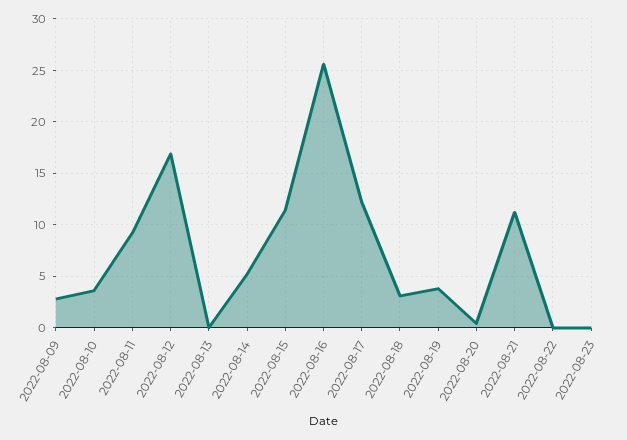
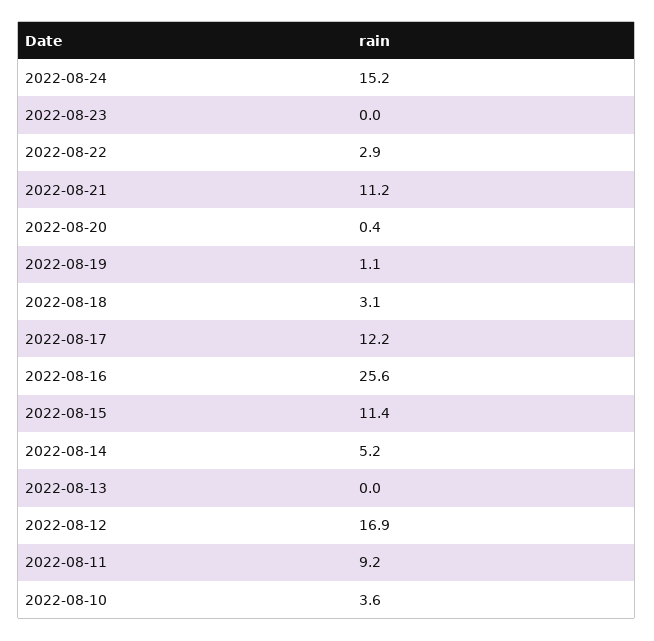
2022-08-09: 3 -> none
2022-08-19: 4 -> 1.1
2022-08-22: 0 -> 2.9
2022-08-24: none -> 15.2

